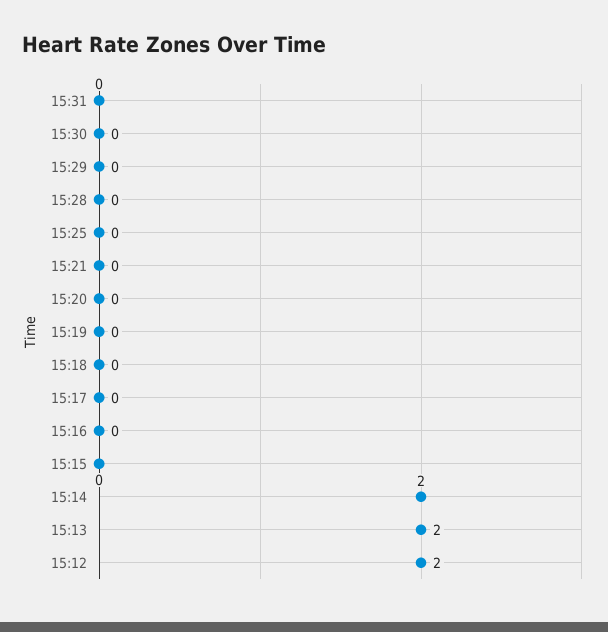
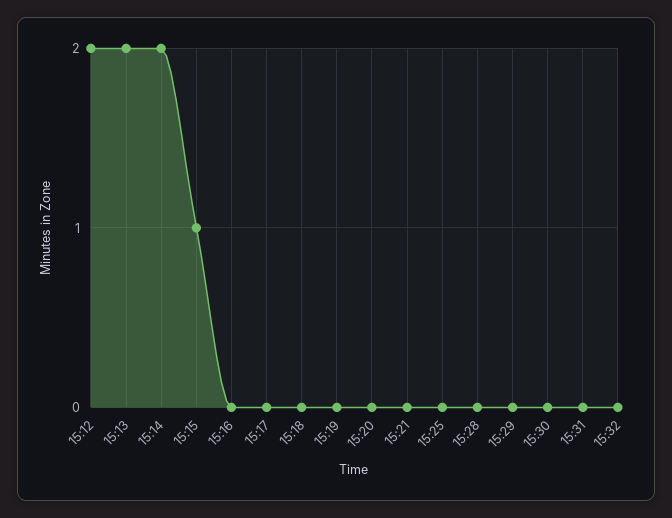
15:15: 0 -> 1
15:32: none -> 0

